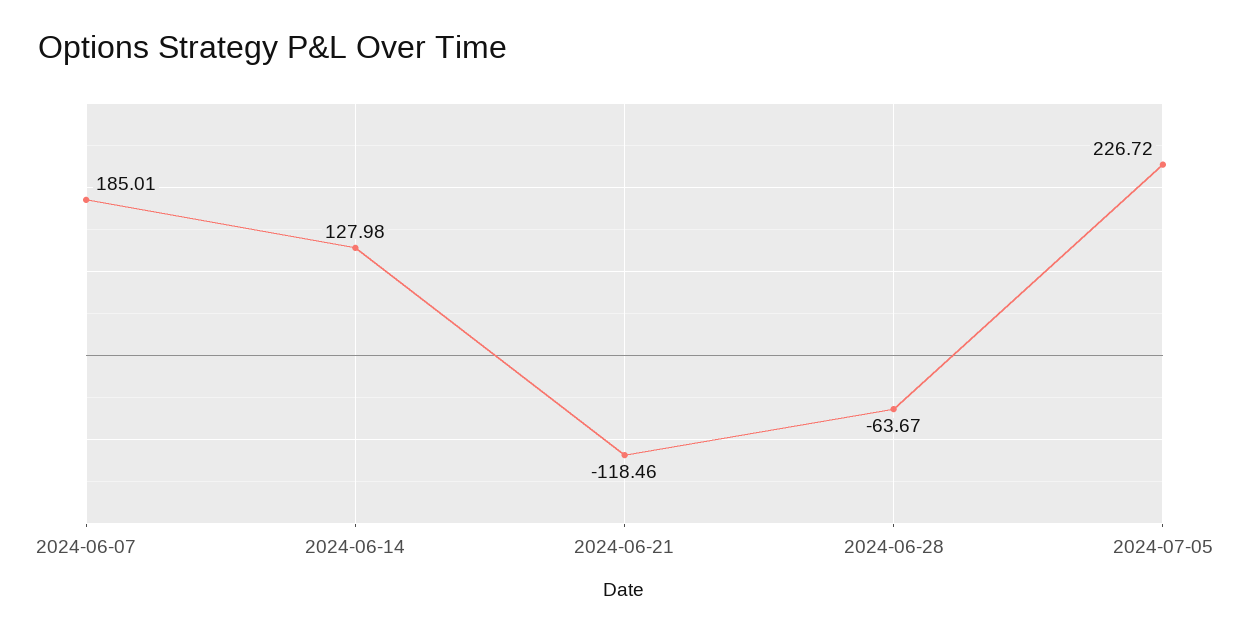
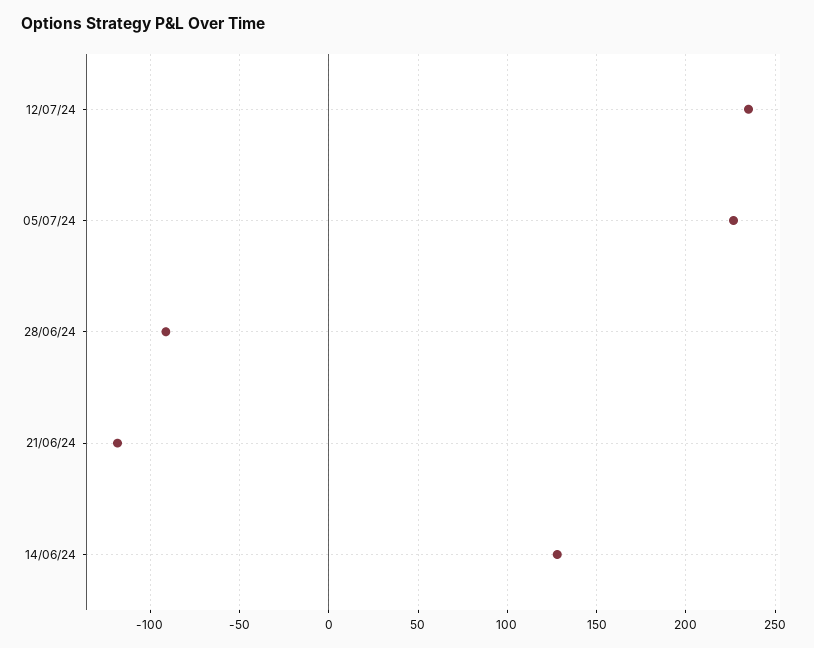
2024-06-07: 185.01 -> none
2024-06-28: -63.67 -> -90
12/07/24: none -> 235

